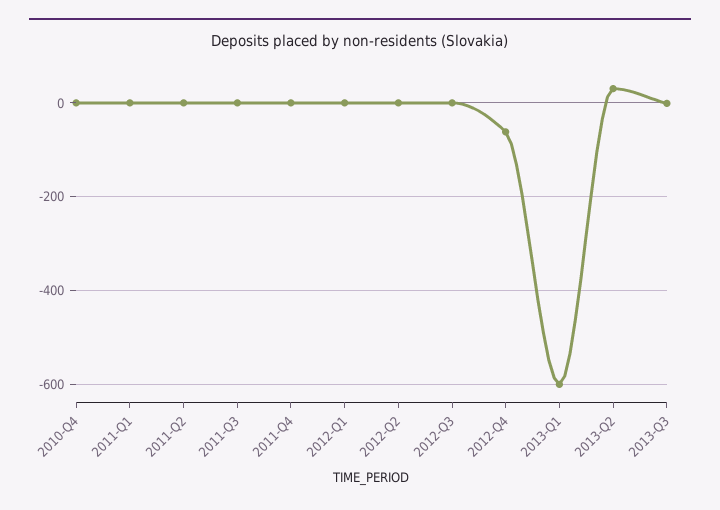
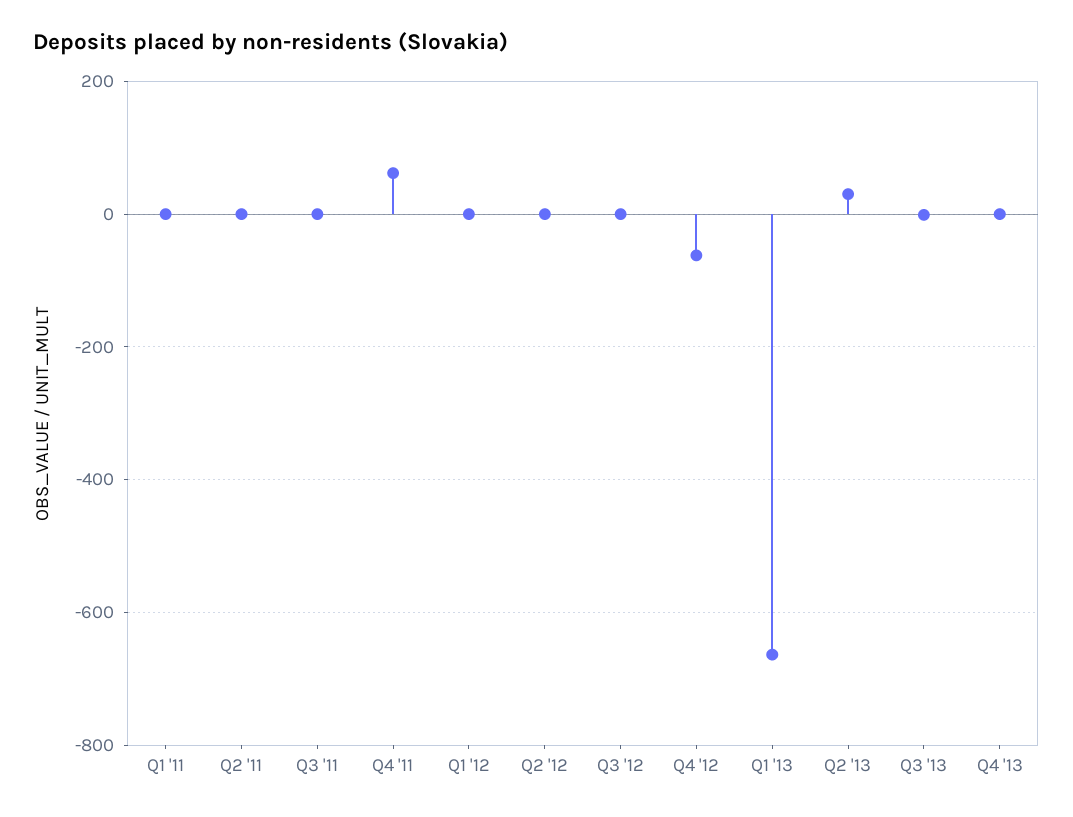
2010-Q4: 0 -> none
2011-Q4: 0 -> 60
2013-Q1: -600 -> -660
Q4 '13: none -> 0

